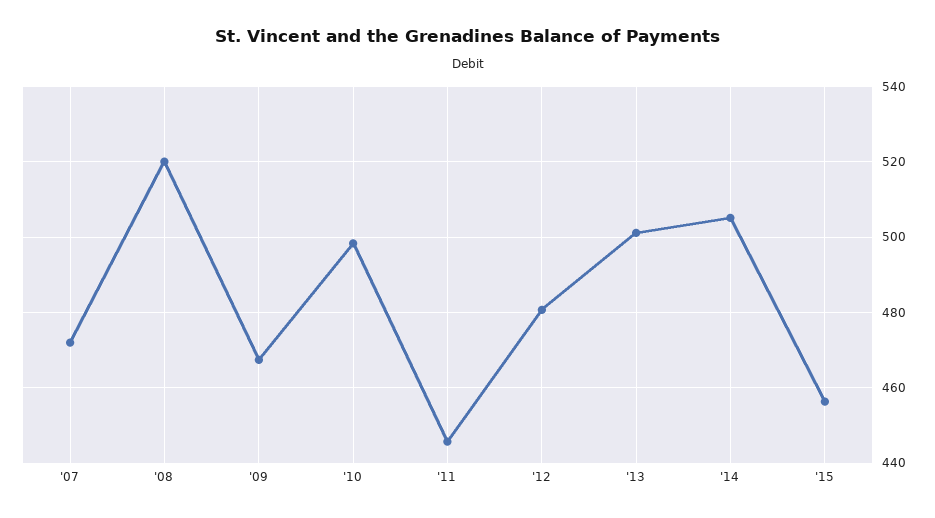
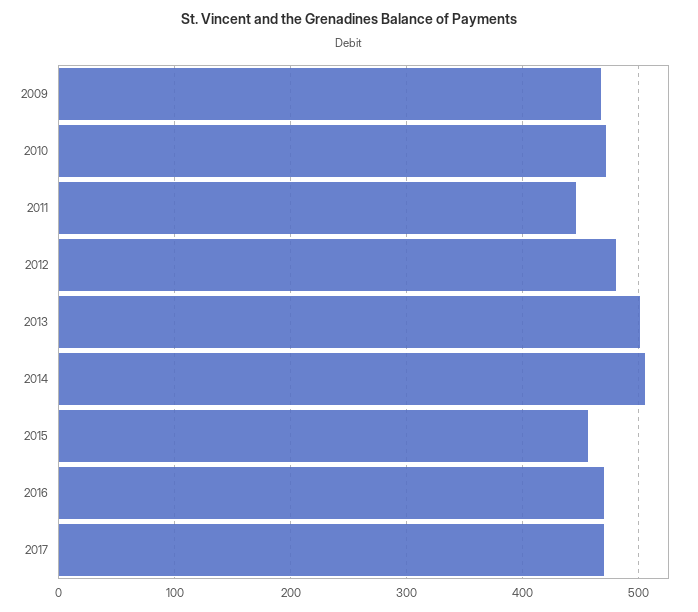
'07: 472 -> none
'08: 520 -> none
'10: 498 -> 470
2016: none -> 470
2017: none -> 470

